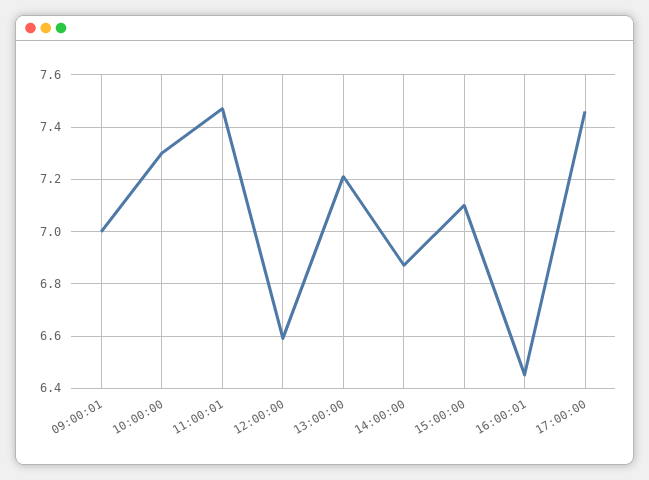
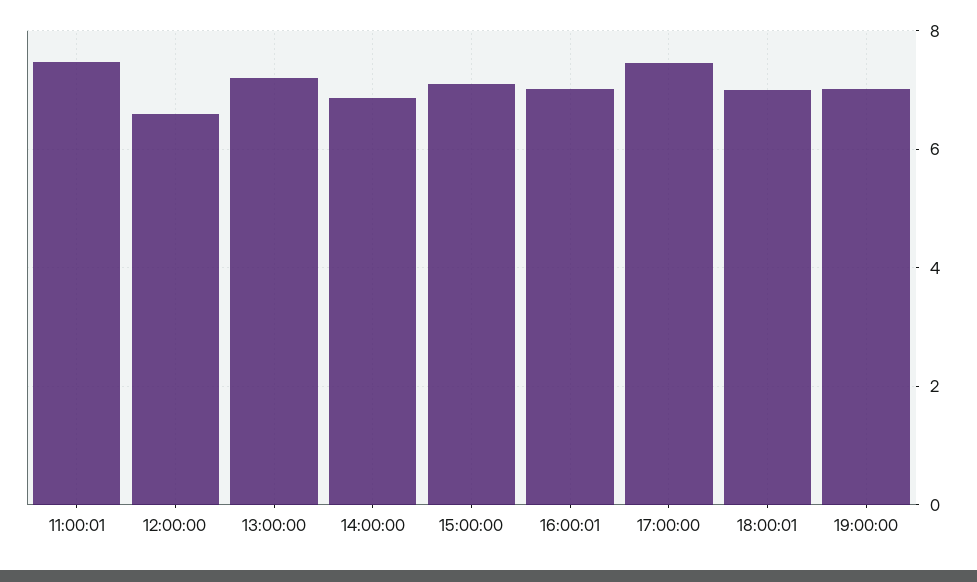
09:00:01: 7 -> none
10:00:00: 7.3 -> none
16:00:01: 6.45 -> 7
18:00:01: none -> 7
19:00:00: none -> 7

